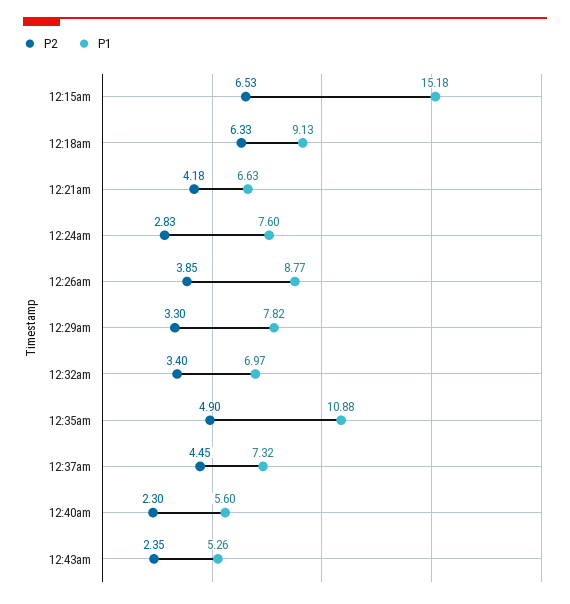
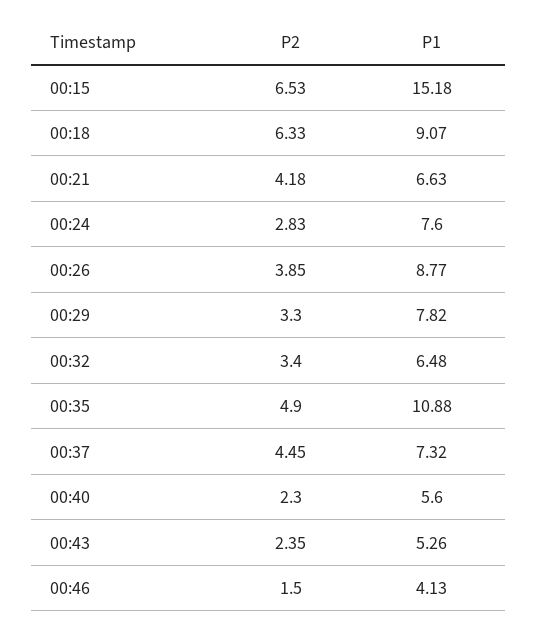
P1, 12:18am: 9.13 -> 9.07
P1, 12:32am: 6.97 -> 6.48
P2, 00:46: none -> 1.5
P1, 00:46: none -> 4.13

